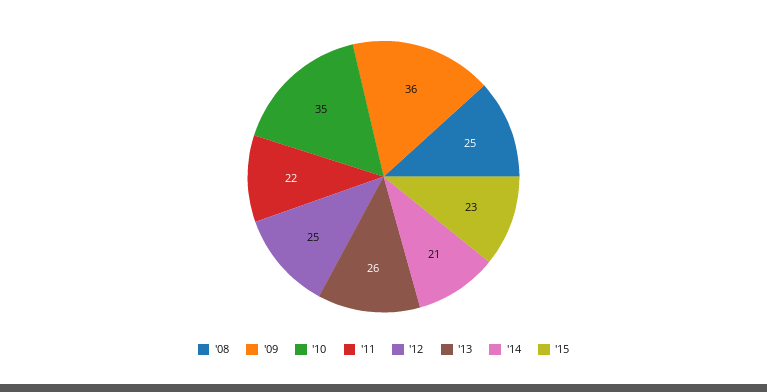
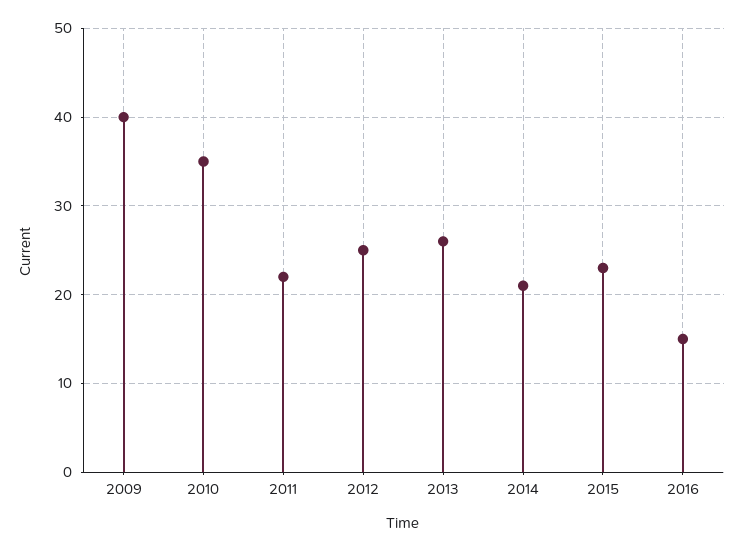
'08: 25 -> none
'09: 36 -> 40
2016: none -> 15

